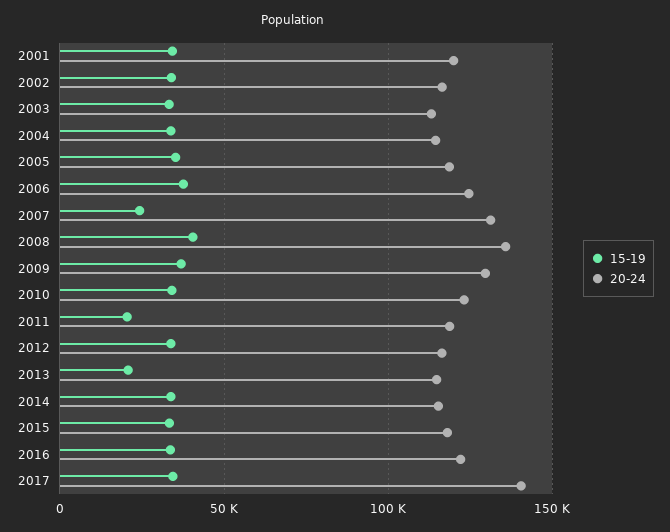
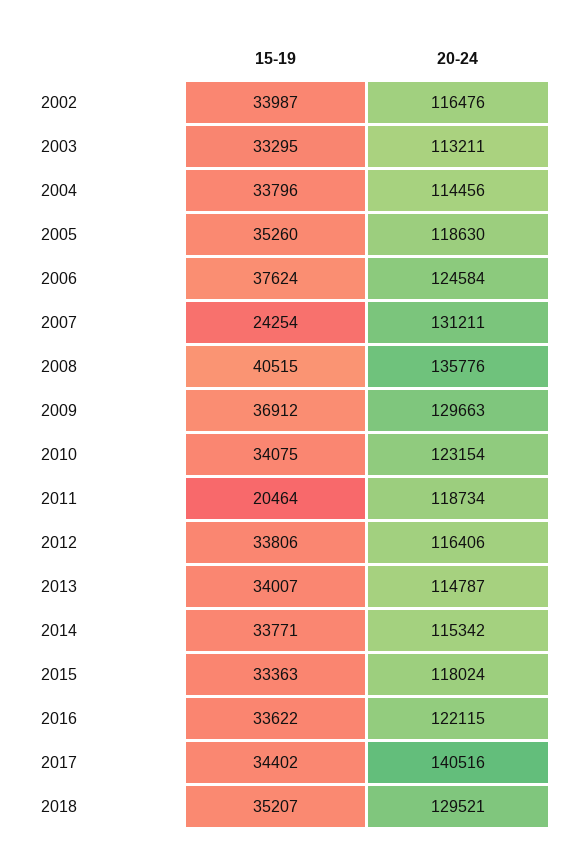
15-19, 2001: 35000 -> none
20-24, 2001: 120000 -> none
15-19, 2013: 20000 -> 34007
15-19, 2018: none -> 35207
20-24, 2018: none -> 129521

